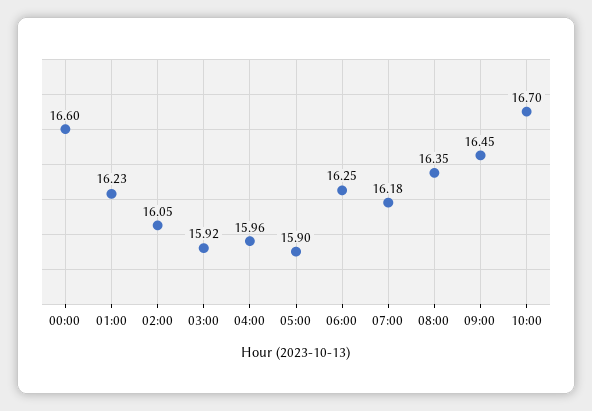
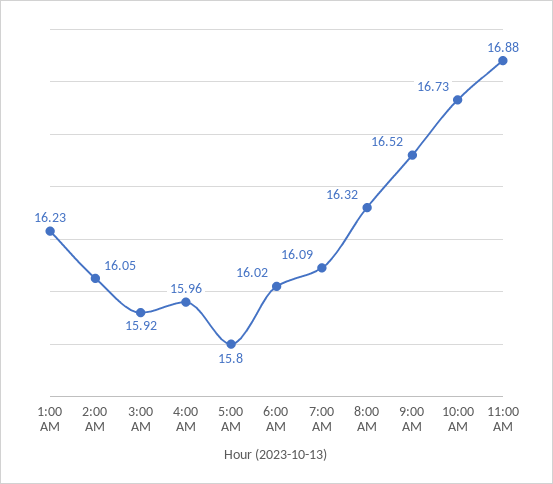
00:00: 16.6 -> none
05:00: 15.9 -> 15.8
06:00: 16.25 -> 16.02
07:00: 16.18 -> 16.09
08:00: 16.35 -> 16.32
09:00: 16.45 -> 16.52
10:00: 16.7 -> 16.73
11:00 AM: none -> 16.88

